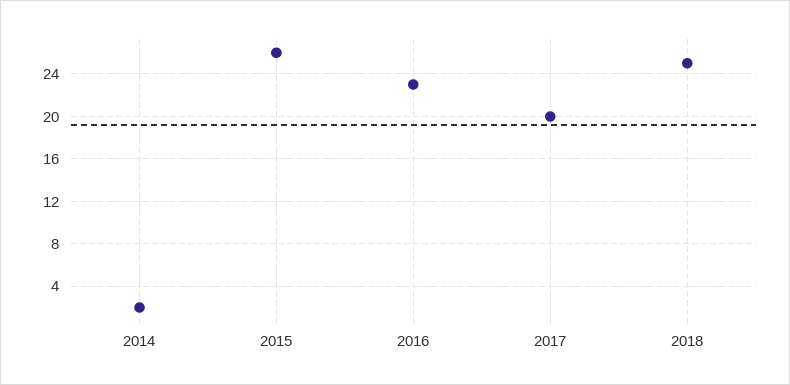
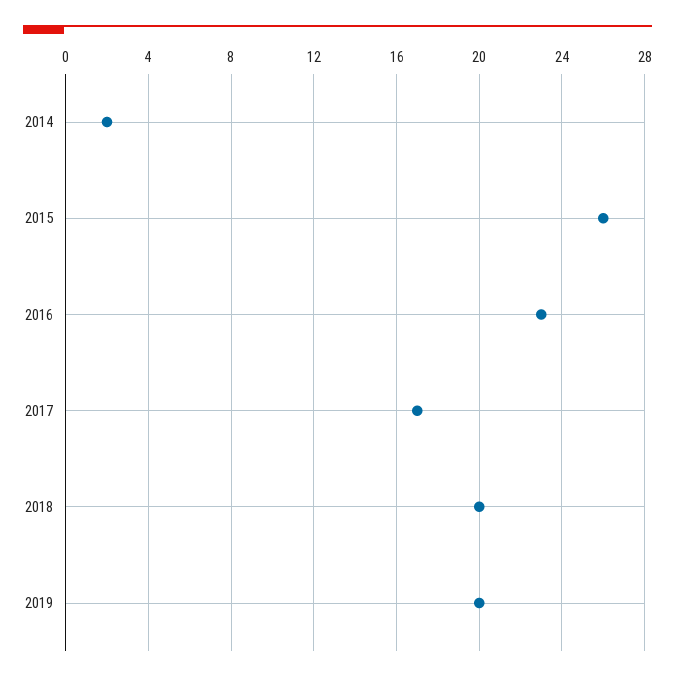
2017: 20 -> 17
2018: 25 -> 20
2019: none -> 20

